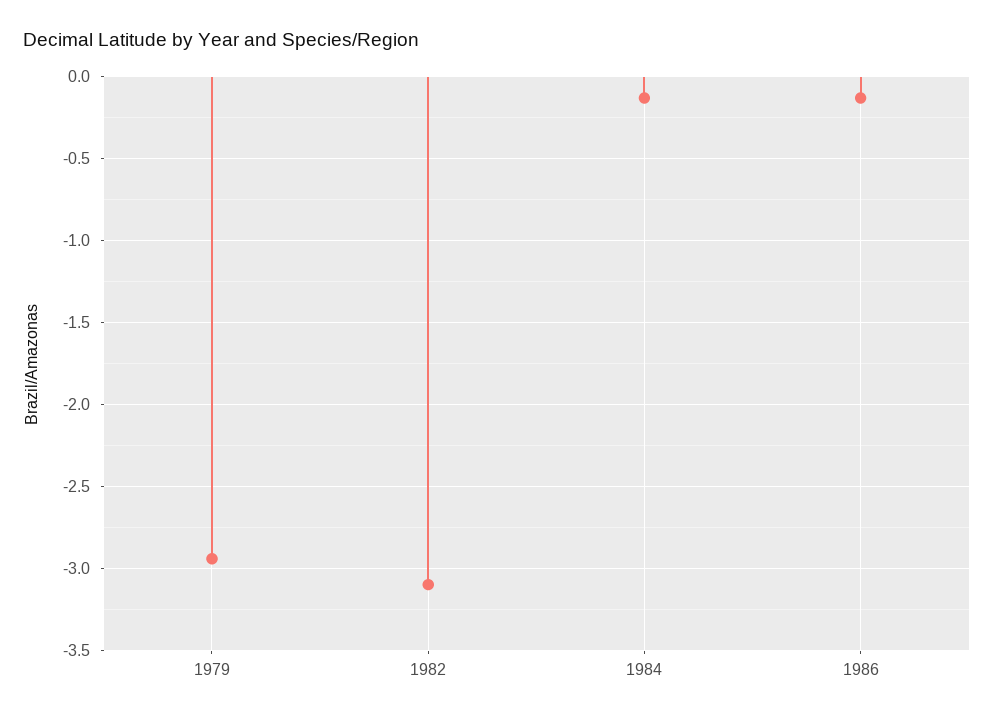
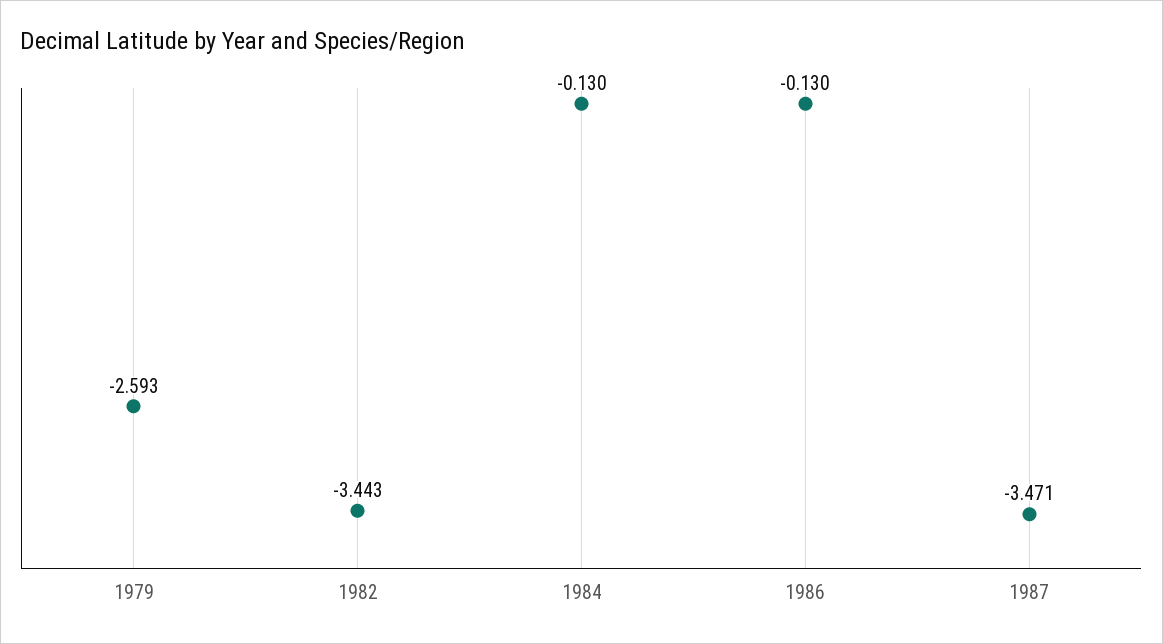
1979: -2.95 -> -2.593
1982: -3.1 -> -3.443
1987: none -> -3.471

